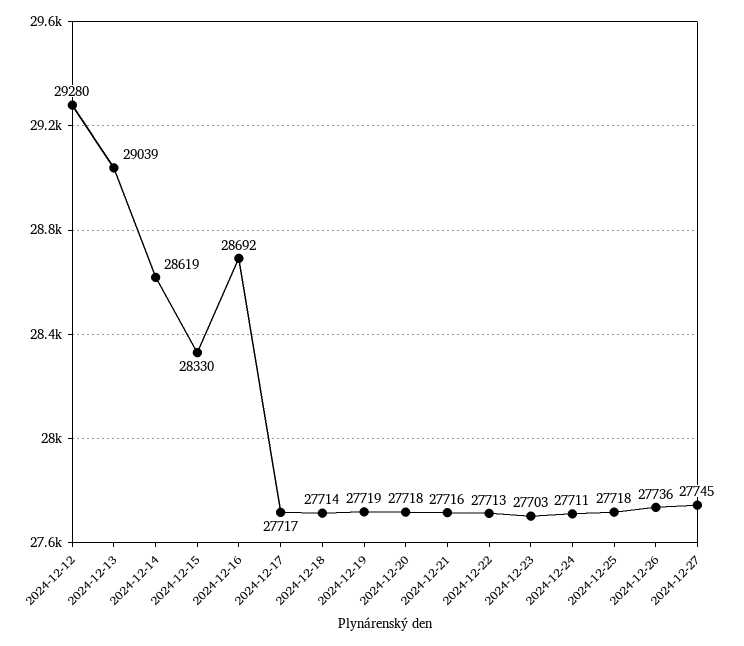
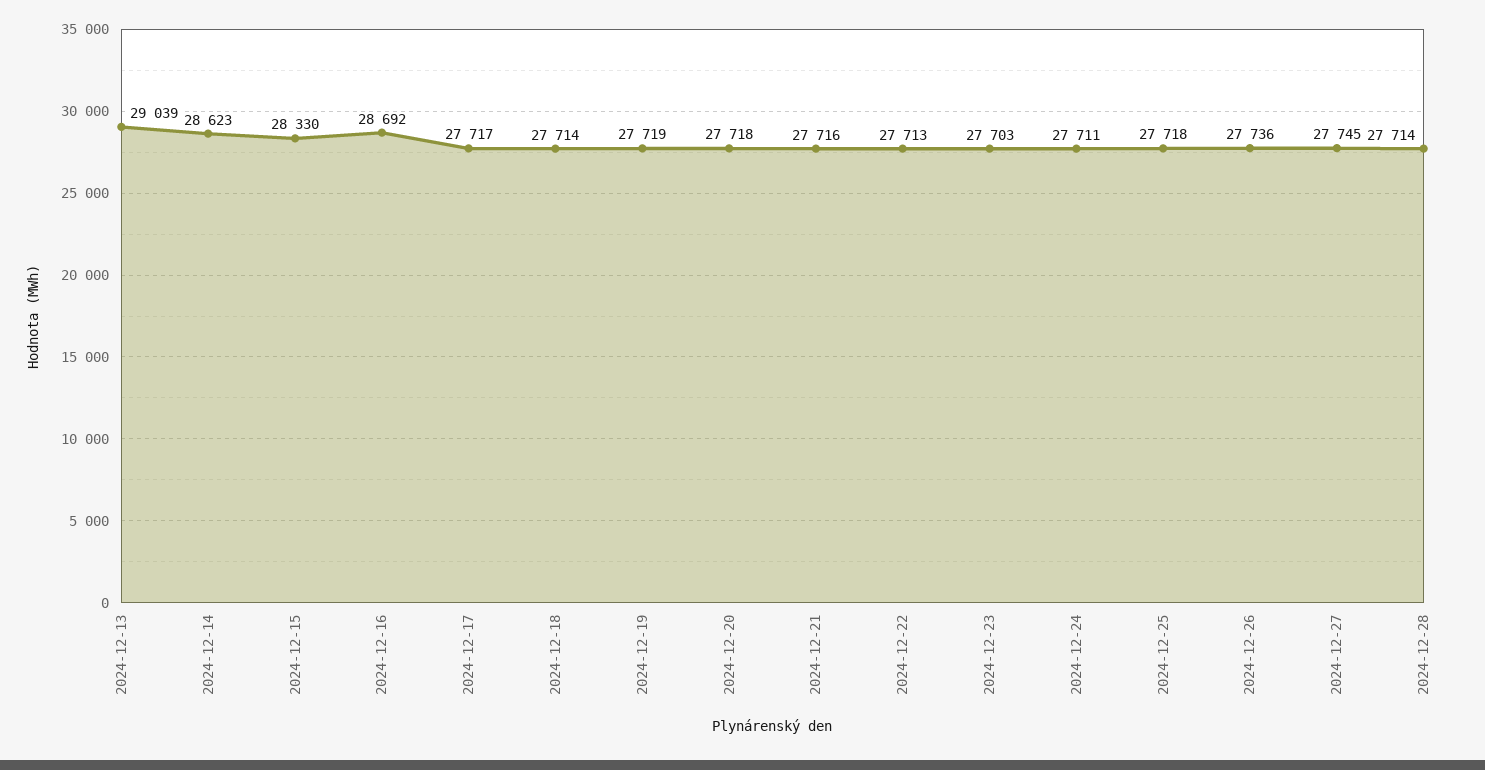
2024-12-12: 29280 -> none
2024-12-14: 28619 -> 28623
2024-12-28: none -> 27714

